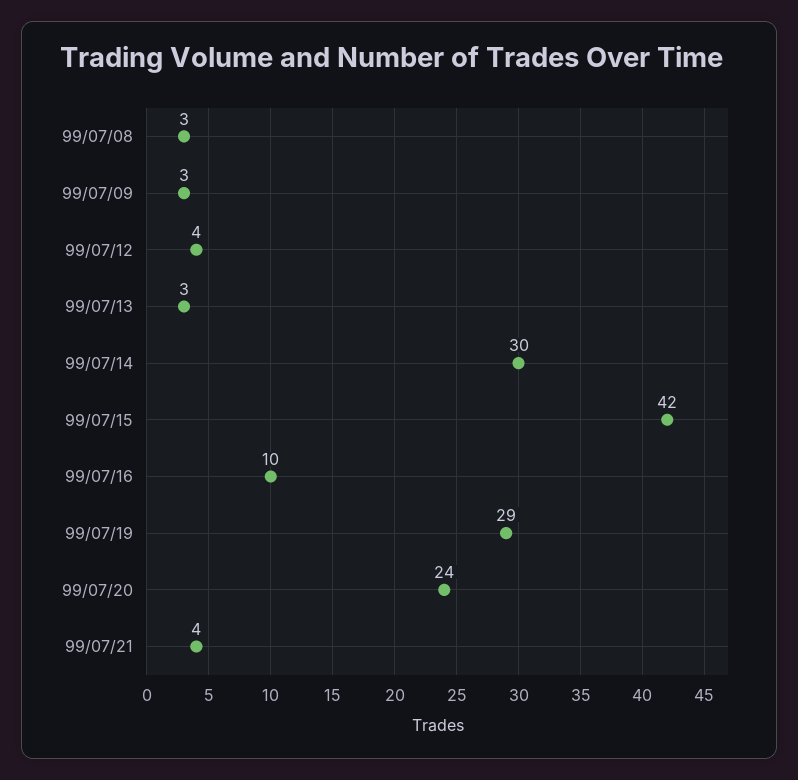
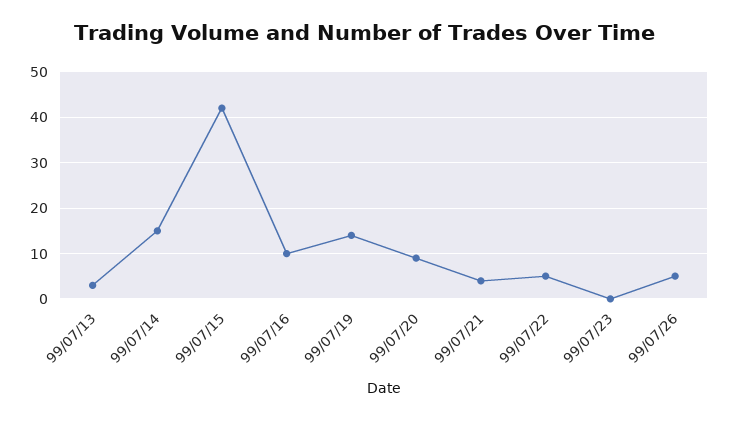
99/07/08: 3 -> none
99/07/09: 3 -> none
99/07/12: 4 -> none
99/07/14: 30 -> 15
99/07/19: 29 -> 15
99/07/20: 24 -> 10
99/07/22: none -> 5
99/07/23: none -> 0
99/07/26: none -> 5

